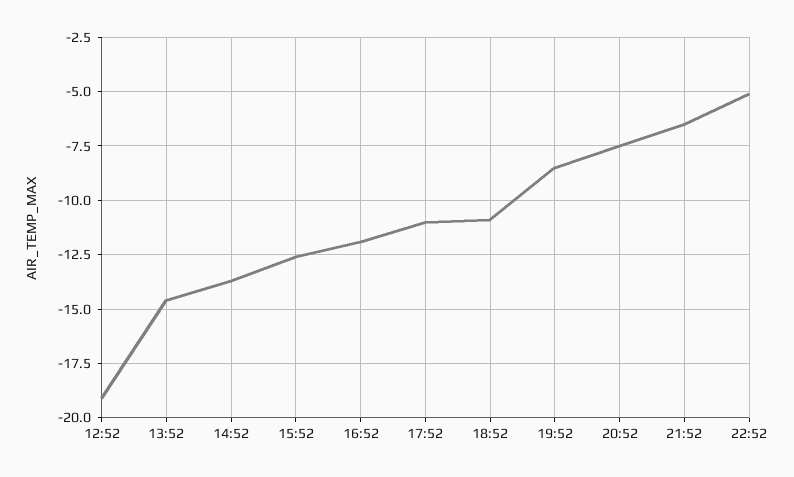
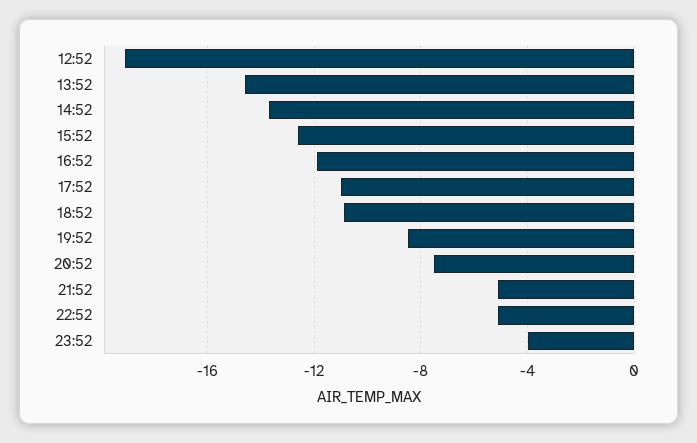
21:52: -6.5 -> -5
23:52: none -> -4

